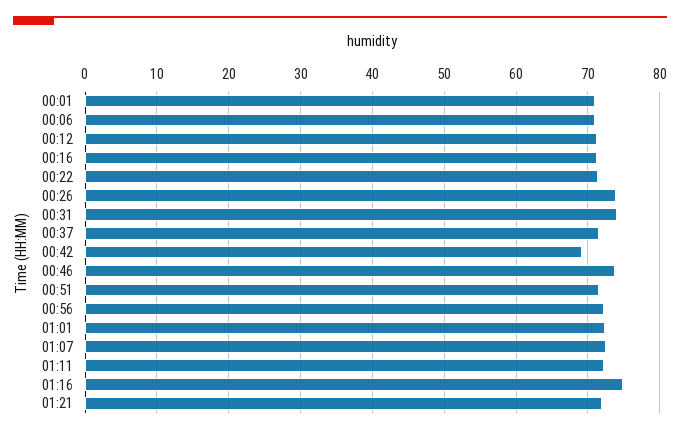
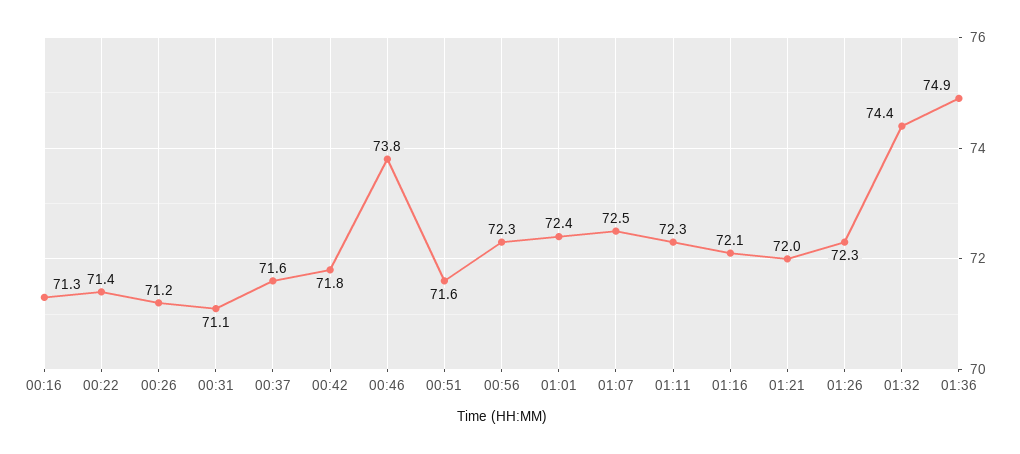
00:01: 71 -> none
00:06: 71 -> none
00:12: 71 -> none
00:26: 74 -> 71.2
00:31: 74 -> 71.1
00:42: 69 -> 71.8
01:16: 75 -> 72.1
01:26: none -> 72.3
01:32: none -> 74.4
01:36: none -> 74.9

